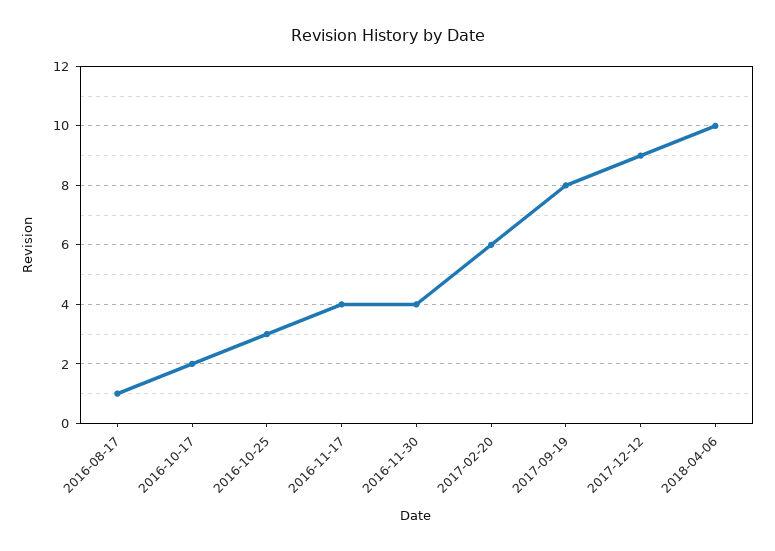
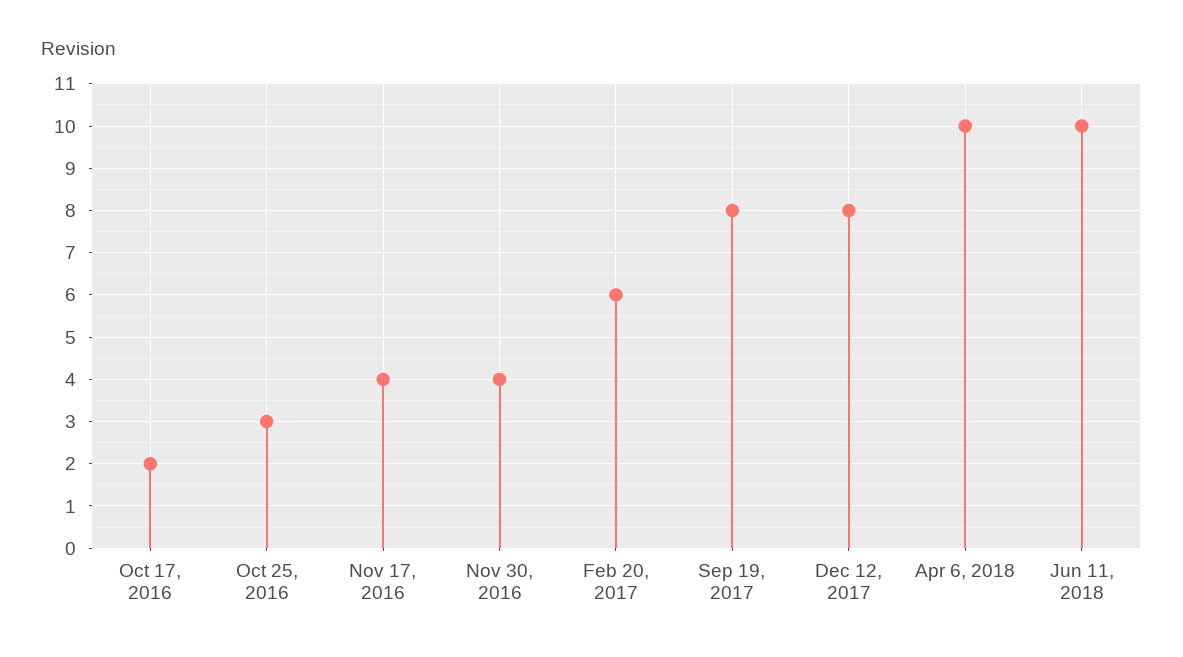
2016-08-17: 1 -> none
2017-12-12: 9 -> 8
Jun 11, 2018: none -> 10

